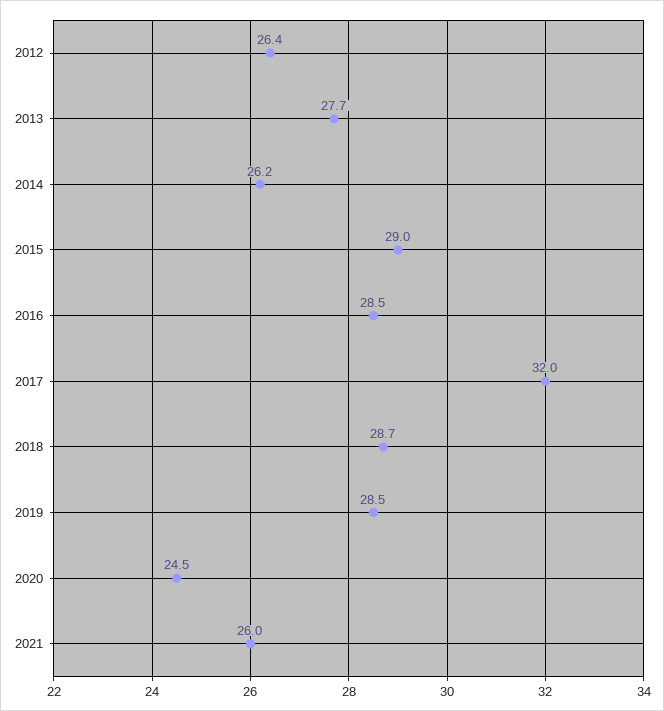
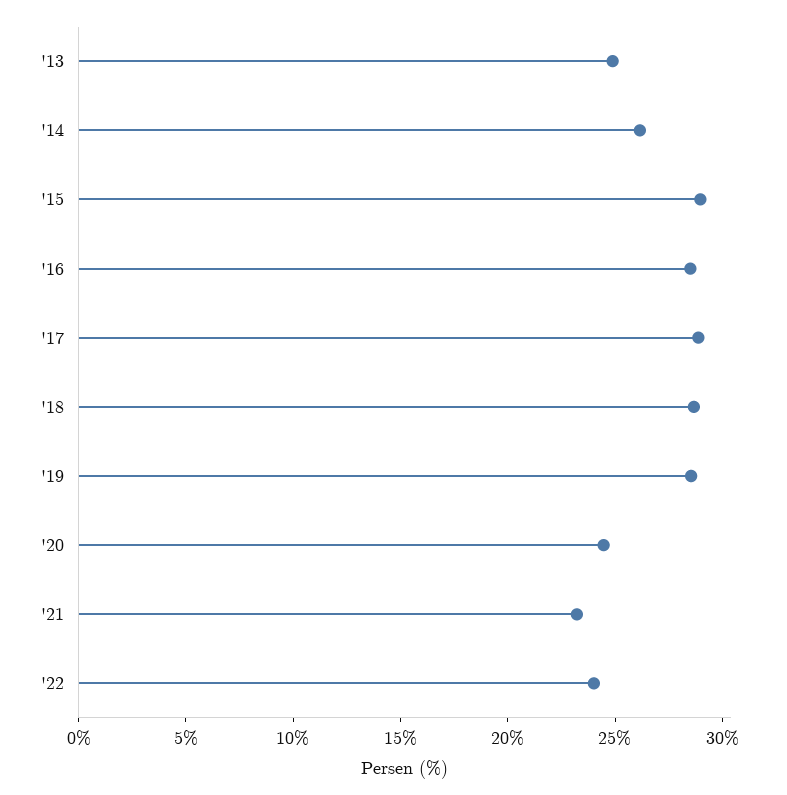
2012: 26.4 -> none
2013: 27.7 -> 25
2017: 32 -> 29
2021: 26 -> 23
'22: none -> 24

